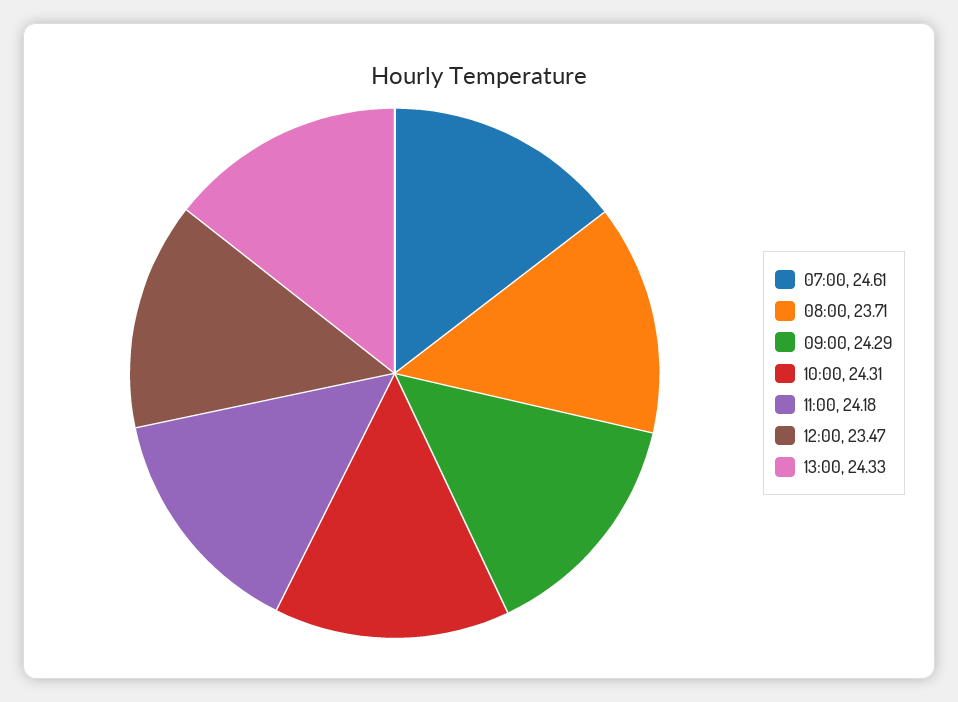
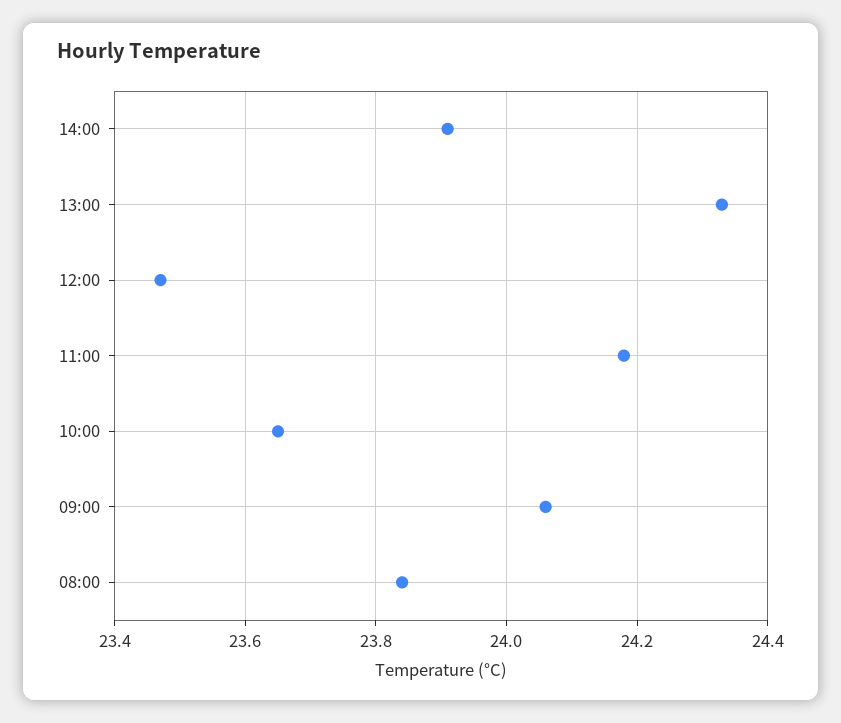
07:00: 24.61 -> none
08:00: 23.71 -> 23.85
09:00: 24.29 -> 24.05
10:00: 24.31 -> 23.65
14:00: none -> 23.9

